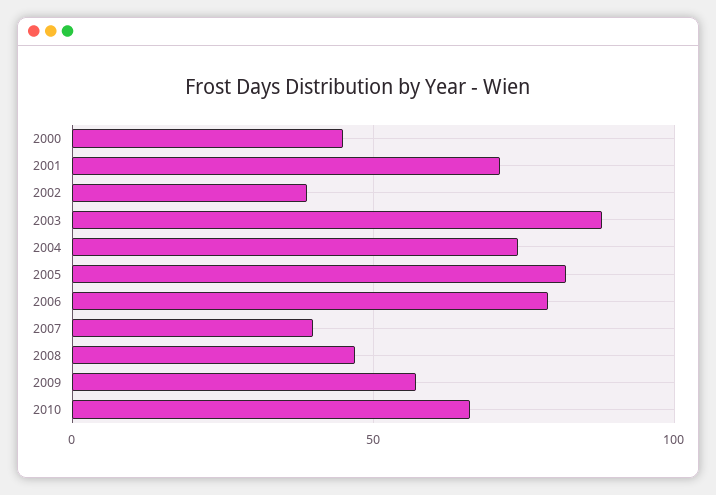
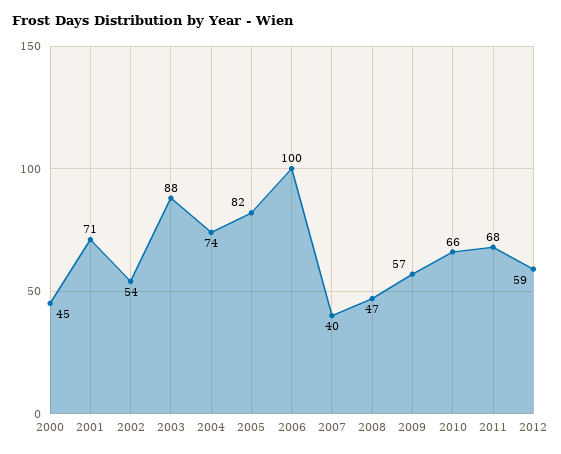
2002: 40 -> 54
2006: 80 -> 100
2011: none -> 68
2012: none -> 59

